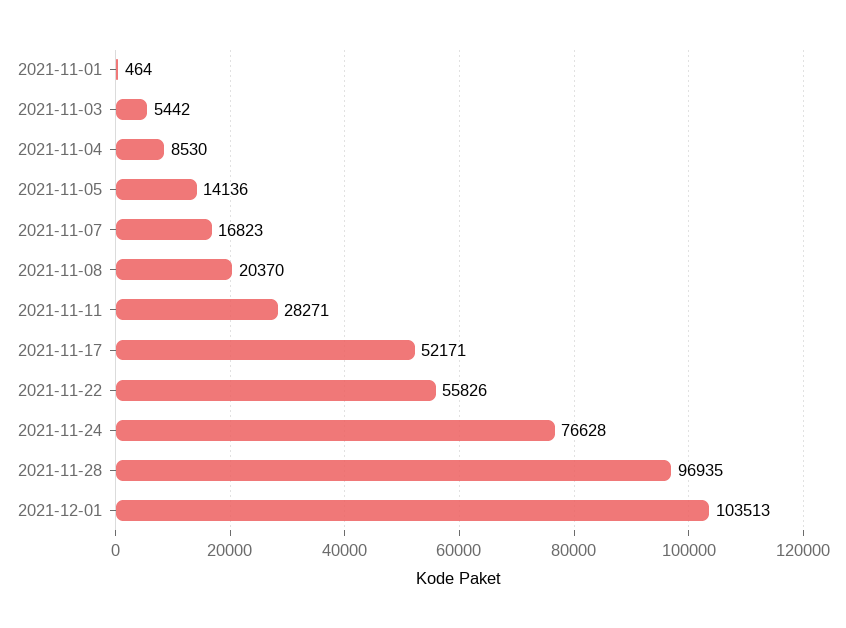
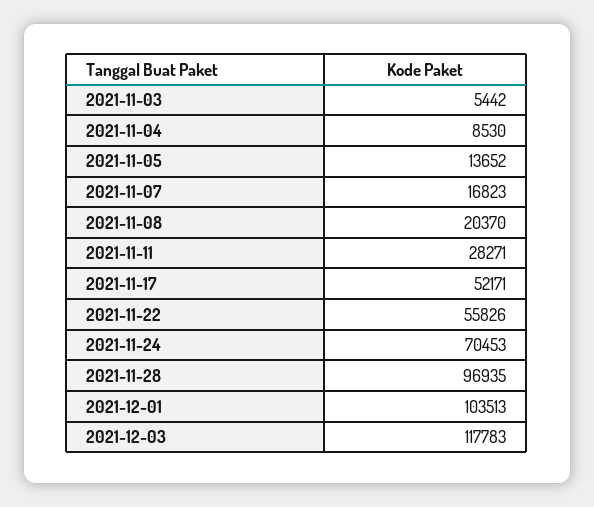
2021-11-01: 464 -> none
2021-11-05: 14136 -> 13652
2021-11-24: 76628 -> 70453
2021-12-03: none -> 117783

